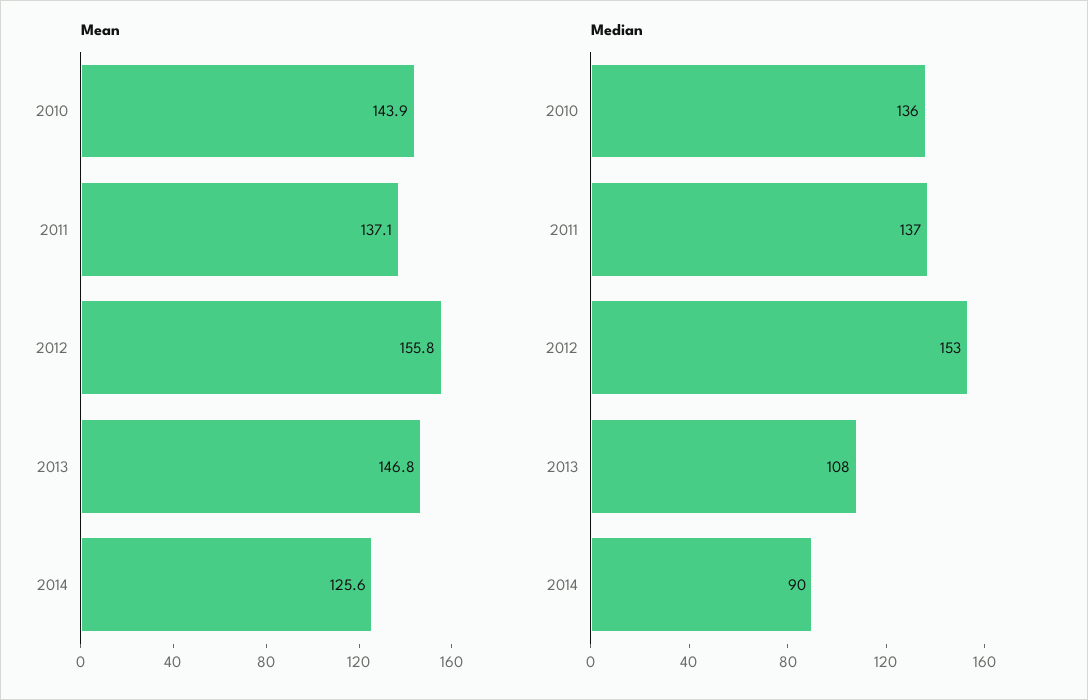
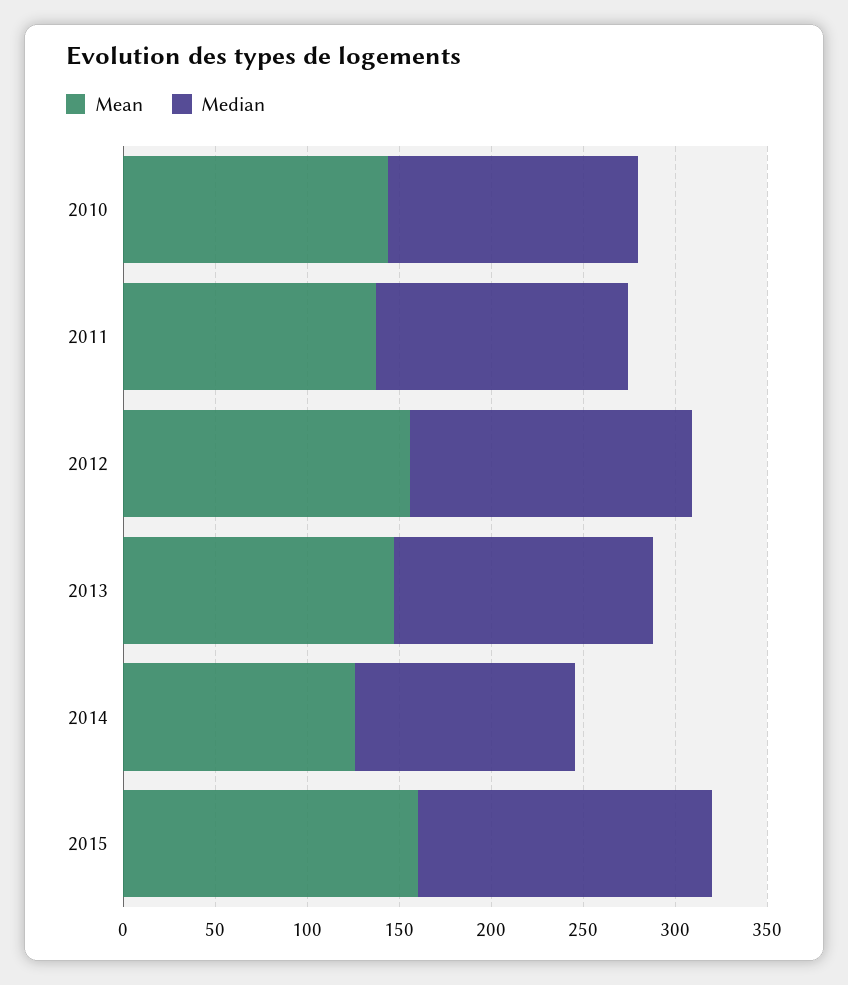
Median, 2013: 108 -> 140
Median, 2014: 90 -> 120
Mean, 2015: none -> 160
Median, 2015: none -> 160

